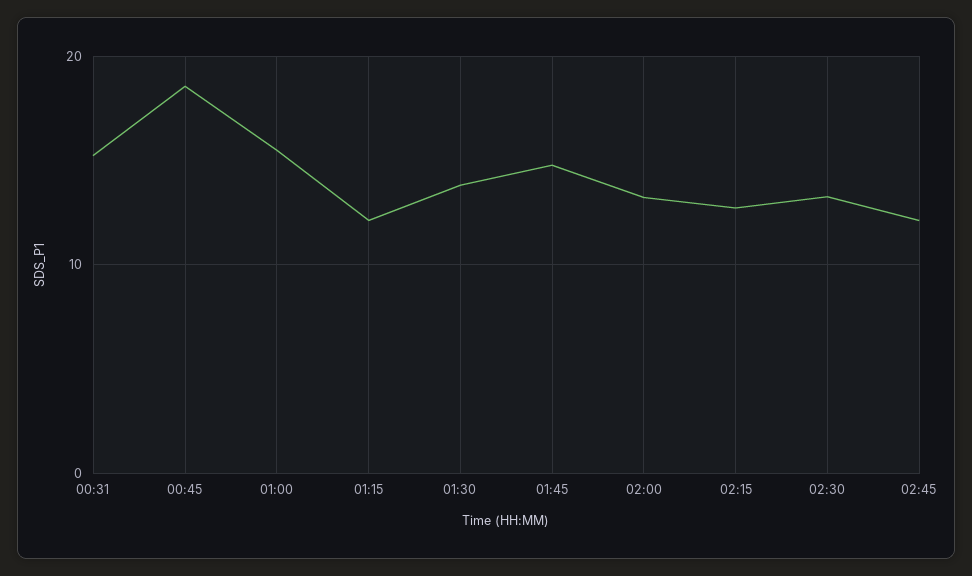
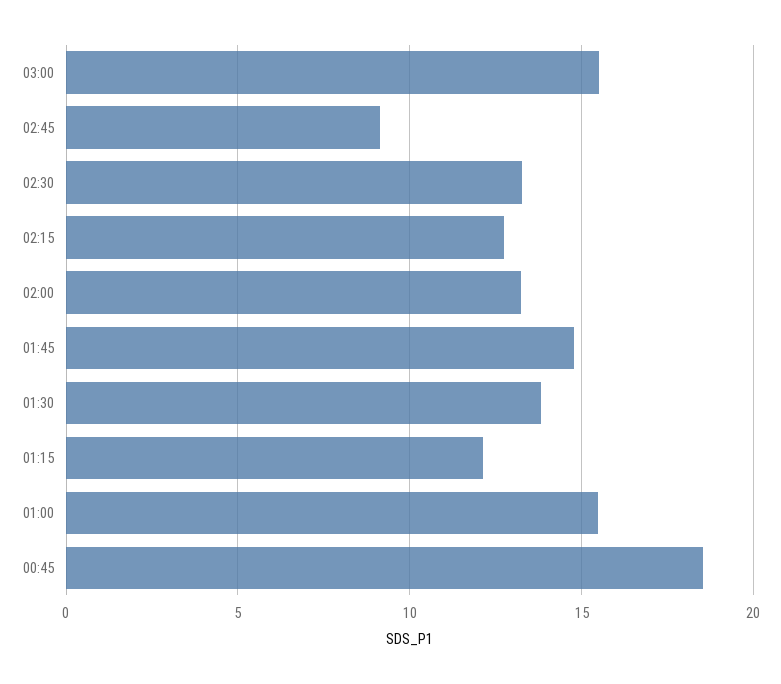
00:31: 15 -> none
02:45: 12 -> 9
03:00: none -> 15.5

